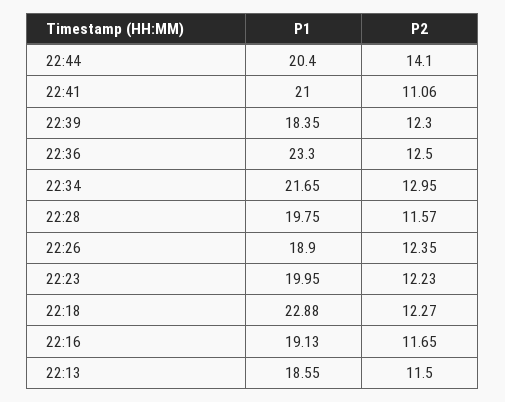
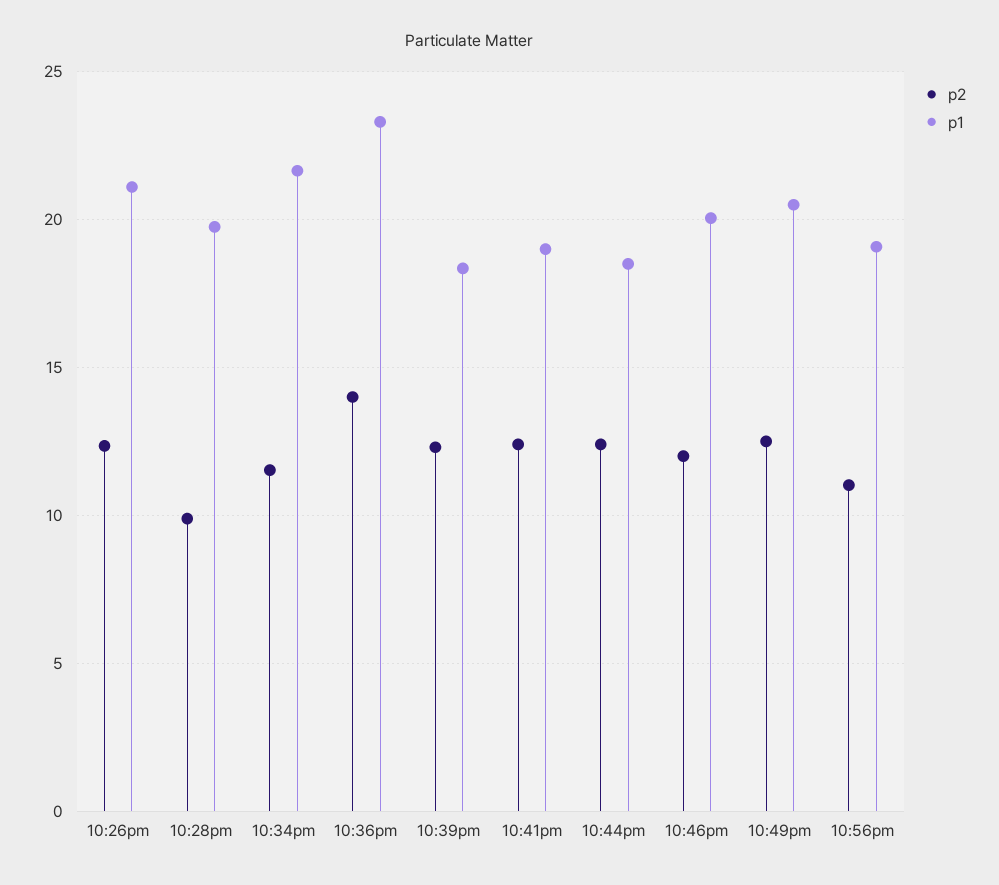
P1, 22:44: 20.4 -> 18.5
P2, 22:44: 14.1 -> 12.5
P1, 22:41: 21 -> 19
P2, 22:41: 11.06 -> 12.5
P2, 22:36: 12.5 -> 14
P2, 22:34: 12.95 -> 11.5
P2, 22:28: 11.57 -> 10
P1, 22:26: 18.9 -> 21
P1, 22:23: 19.95 -> none
P2, 22:23: 12.23 -> none
P1, 22:18: 22.88 -> none
P2, 22:18: 12.27 -> none
P1, 22:16: 19.13 -> none
P2, 22:16: 11.65 -> none
P1, 22:13: 18.55 -> none
P2, 22:13: 11.5 -> none
P2, 10:46pm: none -> 12
P1, 10:46pm: none -> 20
P2, 10:49pm: none -> 12.5
P1, 10:49pm: none -> 20.5
P2, 10:56pm: none -> 11
P1, 10:56pm: none -> 19

